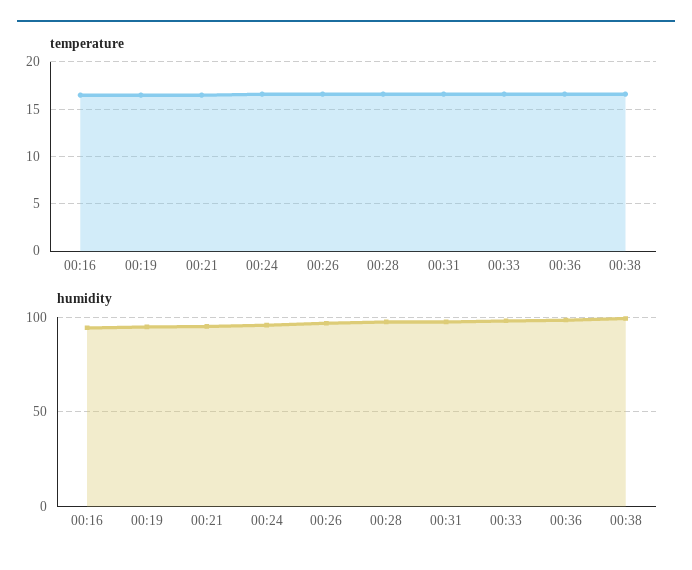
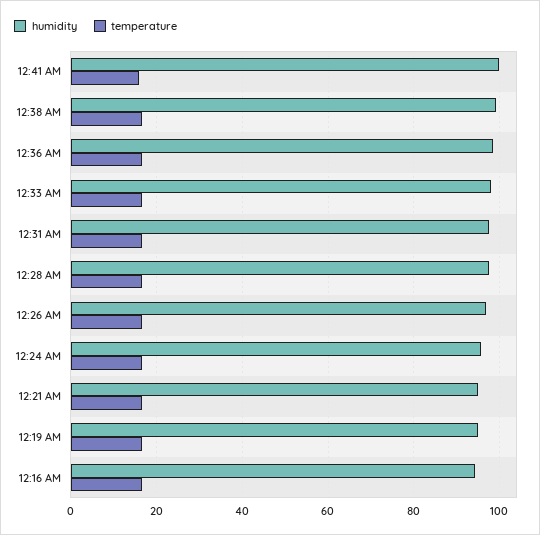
humidity, 12:41 AM: none -> 100
temperature, 12:41 AM: none -> 16

